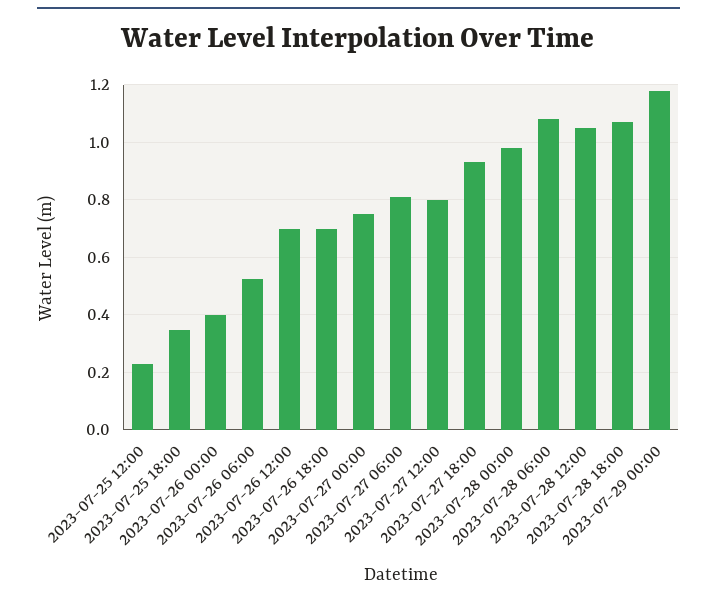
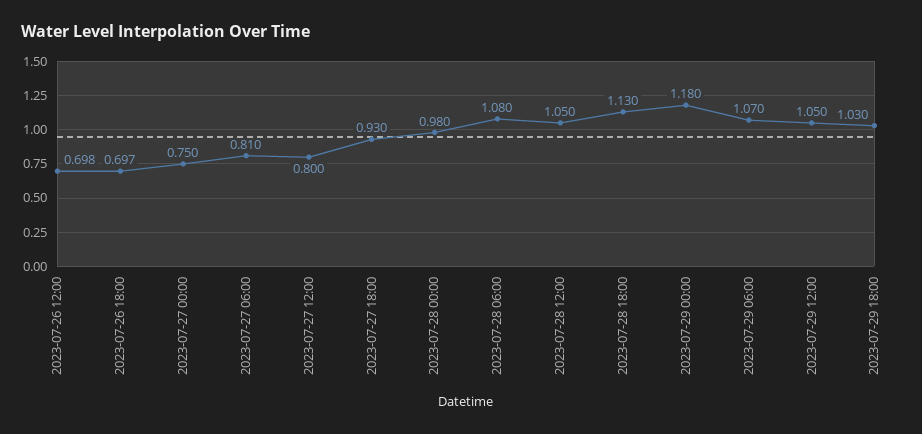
2023-07-25 12:00: 0.225 -> none
2023-07-25 18:00: 0.35 -> none
2023-07-26 00:00: 0.4 -> none
2023-07-26 06:00: 0.525 -> none
2023-07-28 18:00: 1.075 -> 1.13
2023-07-29 06:00: none -> 1.07
2023-07-29 12:00: none -> 1.05
2023-07-29 18:00: none -> 1.03

